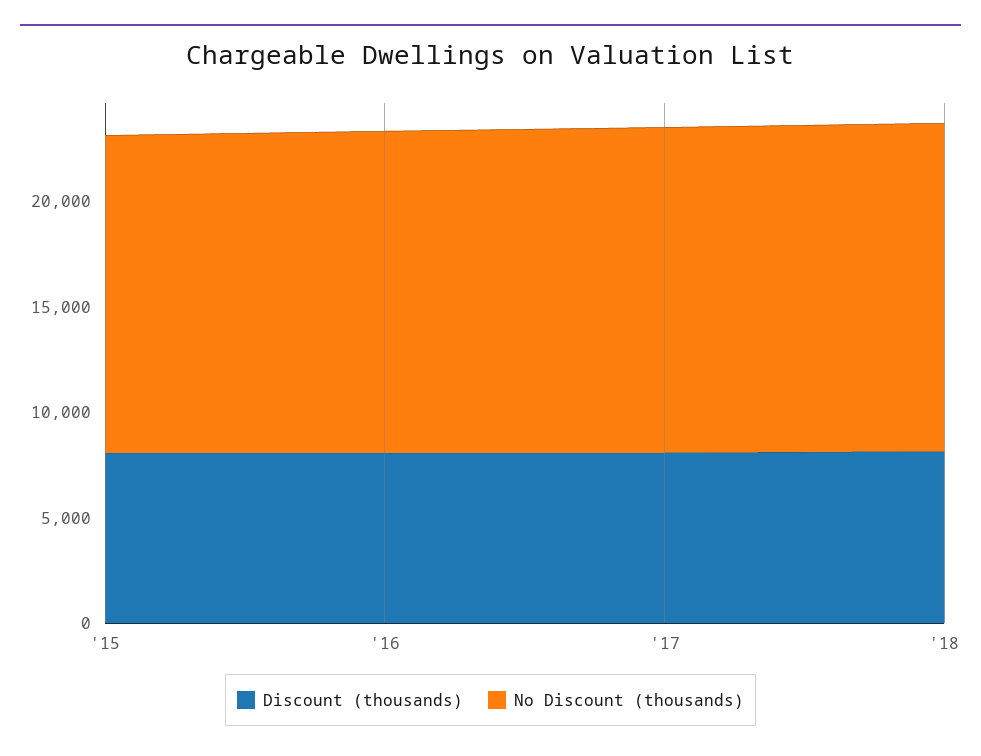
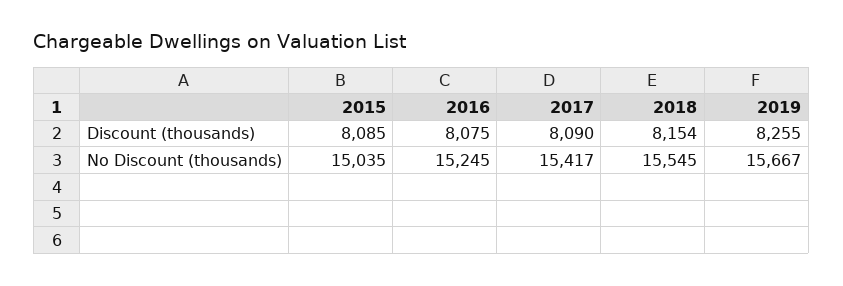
Discount (thousands), 2019: none -> 8255
No Discount (thousands), 2019: none -> 15667

